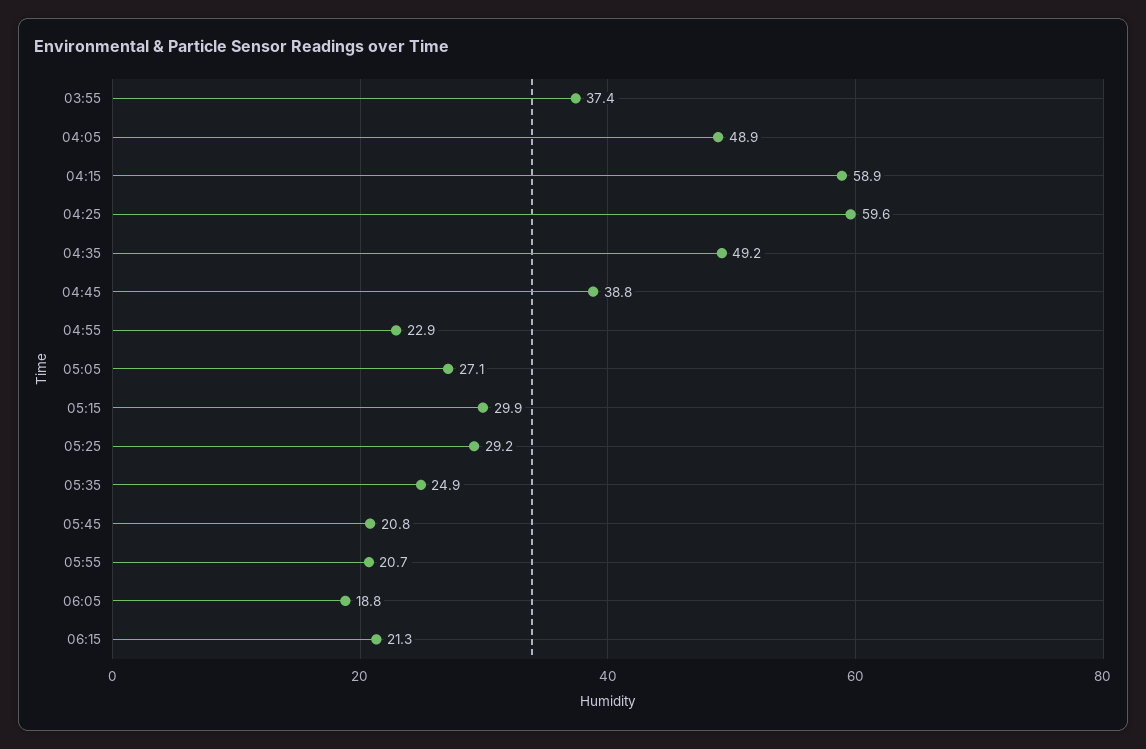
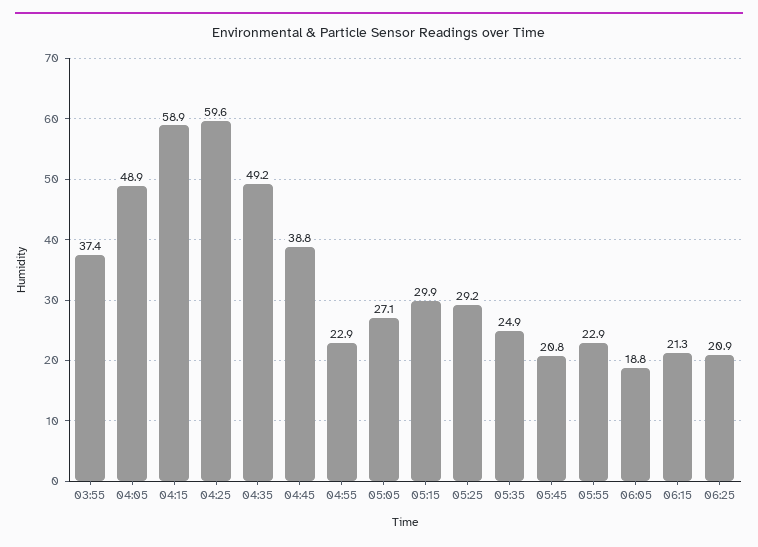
05:55: 20.7 -> 22.9
06:25: none -> 20.9

